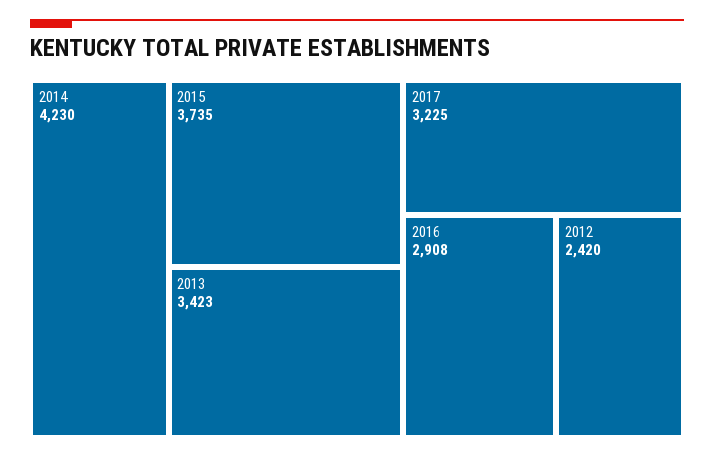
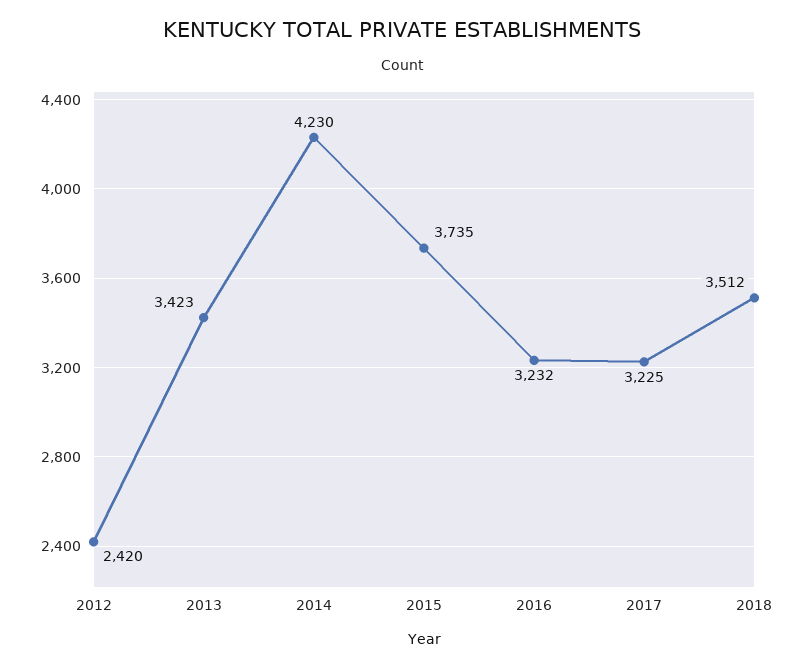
2016: 2908 -> 3232
2018: none -> 3512

